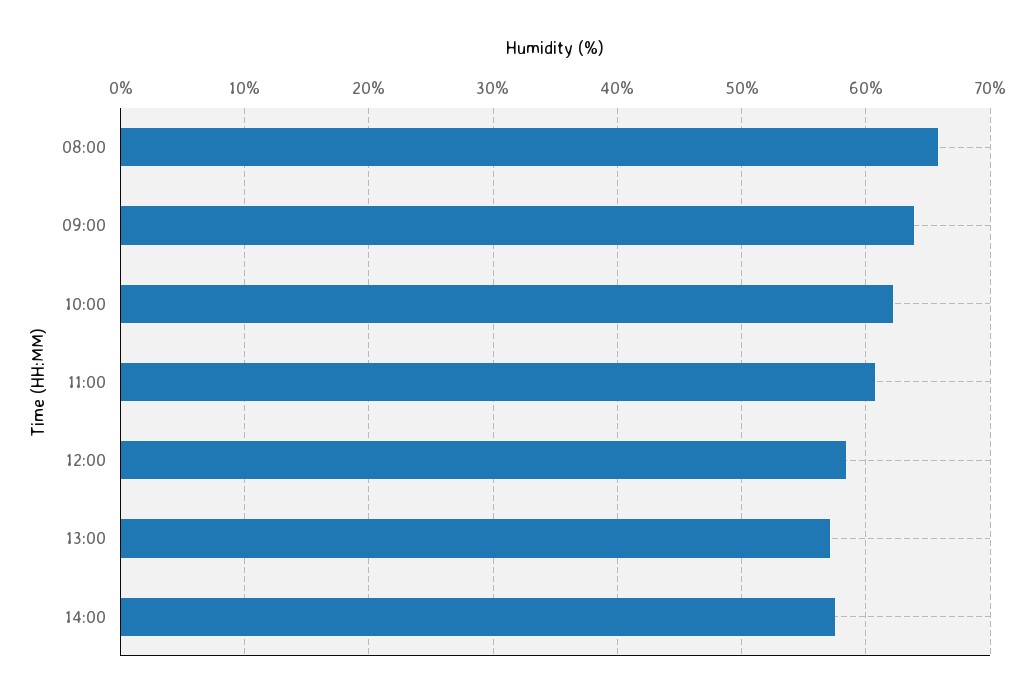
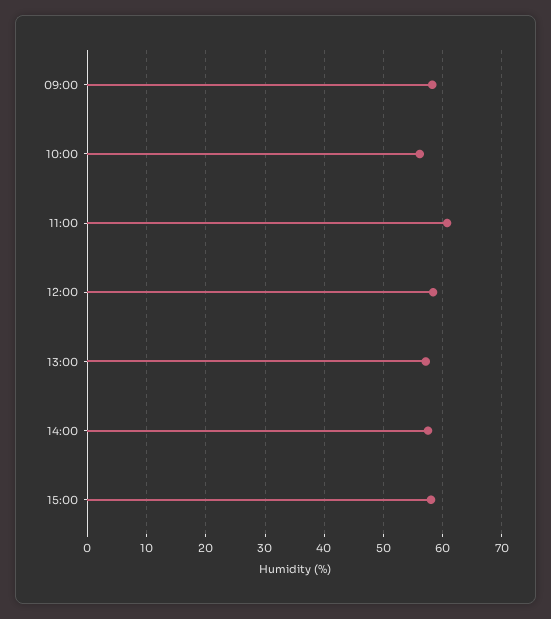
08:00: 66 -> none
09:00: 64 -> 58
10:00: 62 -> 56
15:00: none -> 58

